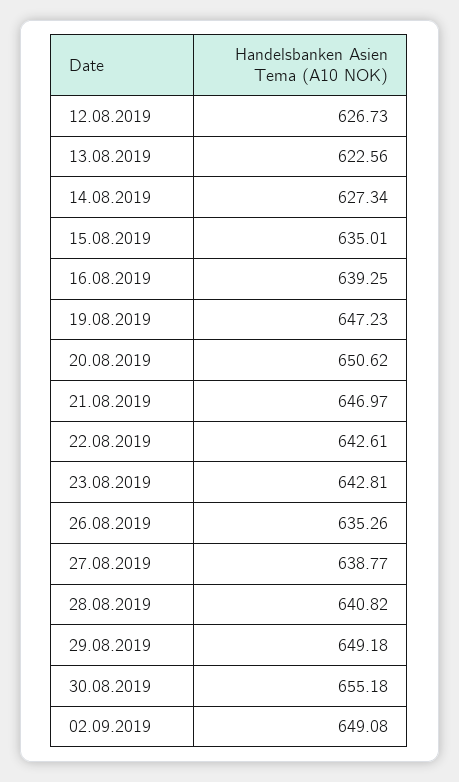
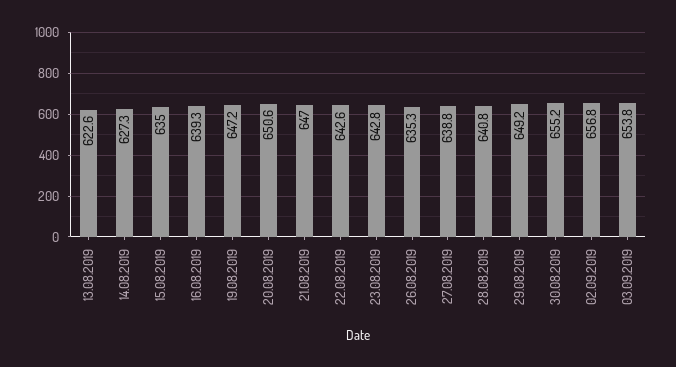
12.08.2019: 626.73 -> none
02.09.2019: 649.08 -> 656.8
03.09.2019: none -> 653.8

